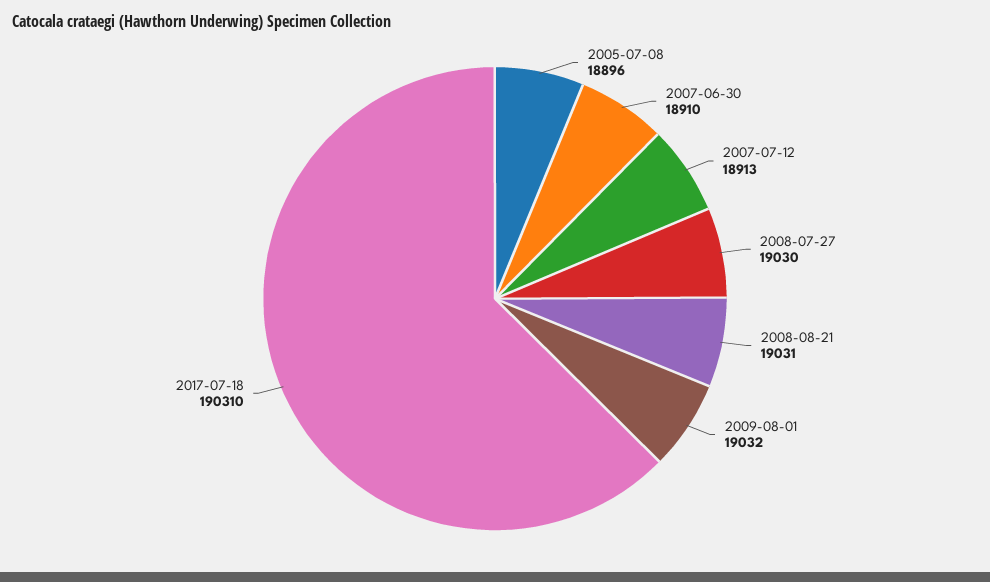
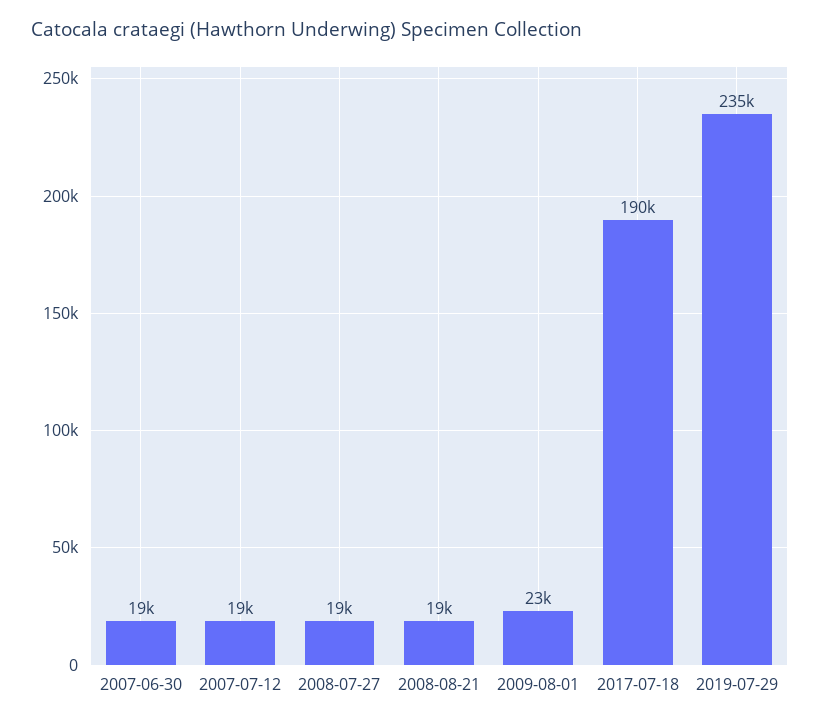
2005-07-08: 18896 -> none
2009-08-01: 19032 -> 23000
2019-07-29: none -> 235000

